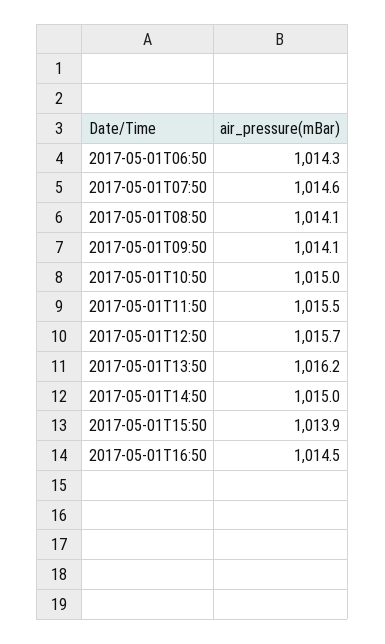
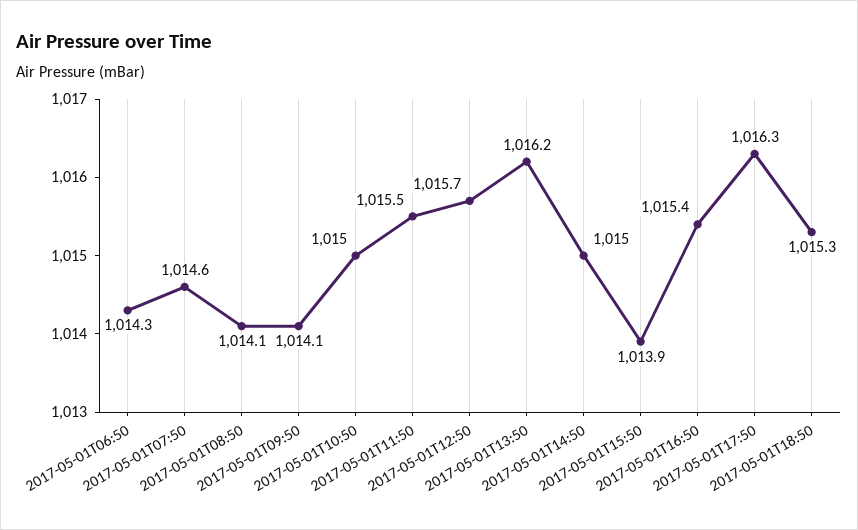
2017-05-01T16:50: 1014.5 -> 1015.4
2017-05-01T17:50: none -> 1016.3
2017-05-01T18:50: none -> 1015.3

